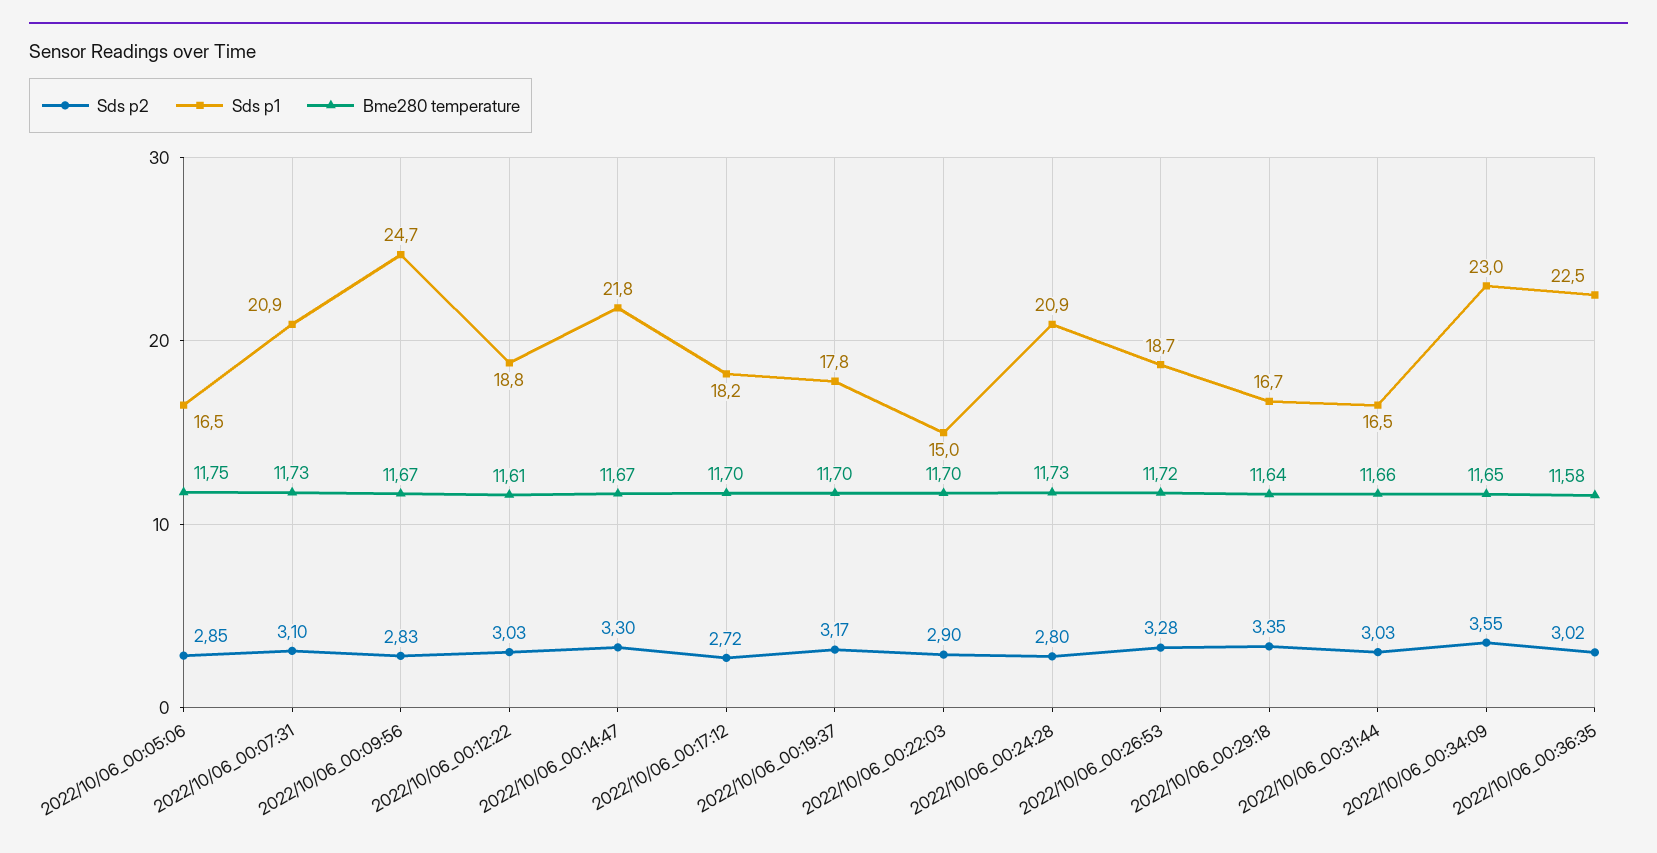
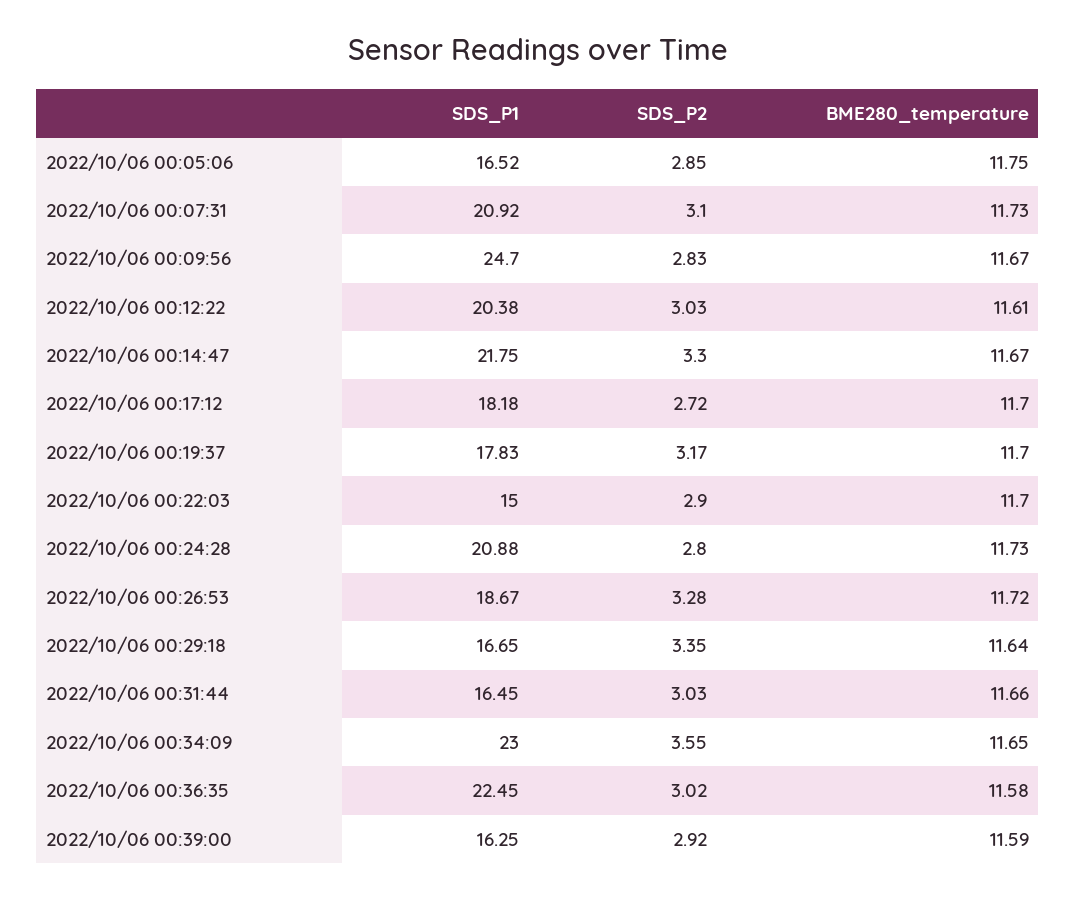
Sds p1, 2022/10/06_00:12:22: 18.8 -> 20.38
Sds p1, 2022/10/06 00:39:00: none -> 16.25
Sds p2, 2022/10/06 00:39:00: none -> 2.92
Bme280 temperature, 2022/10/06 00:39:00: none -> 11.59

